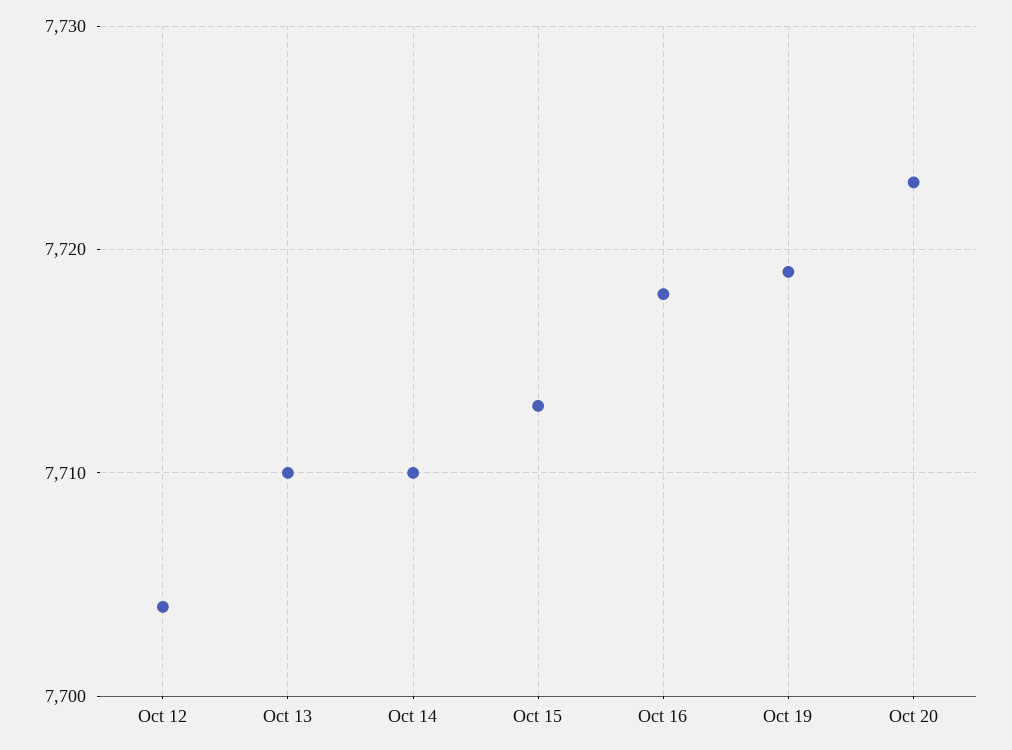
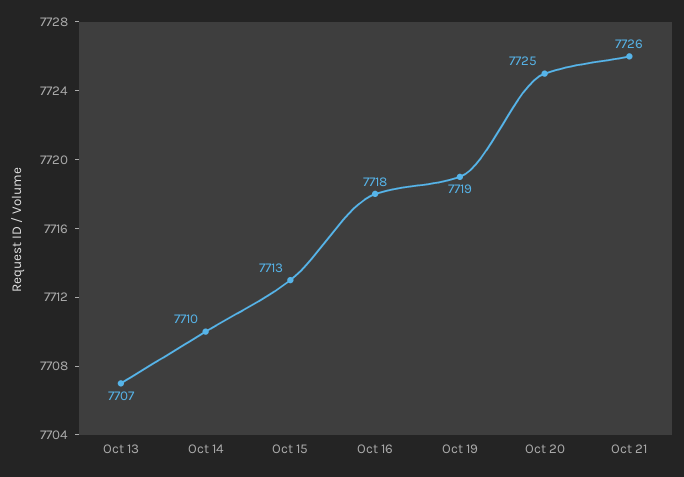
Oct 12: 7704 -> none
Oct 13: 7710 -> 7707
Oct 20: 7723 -> 7725
Oct 21: none -> 7726

